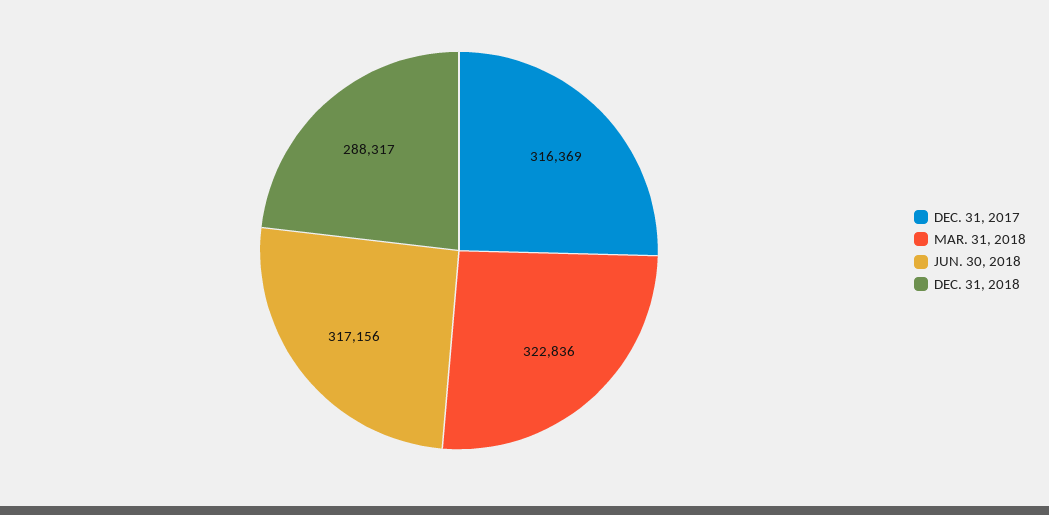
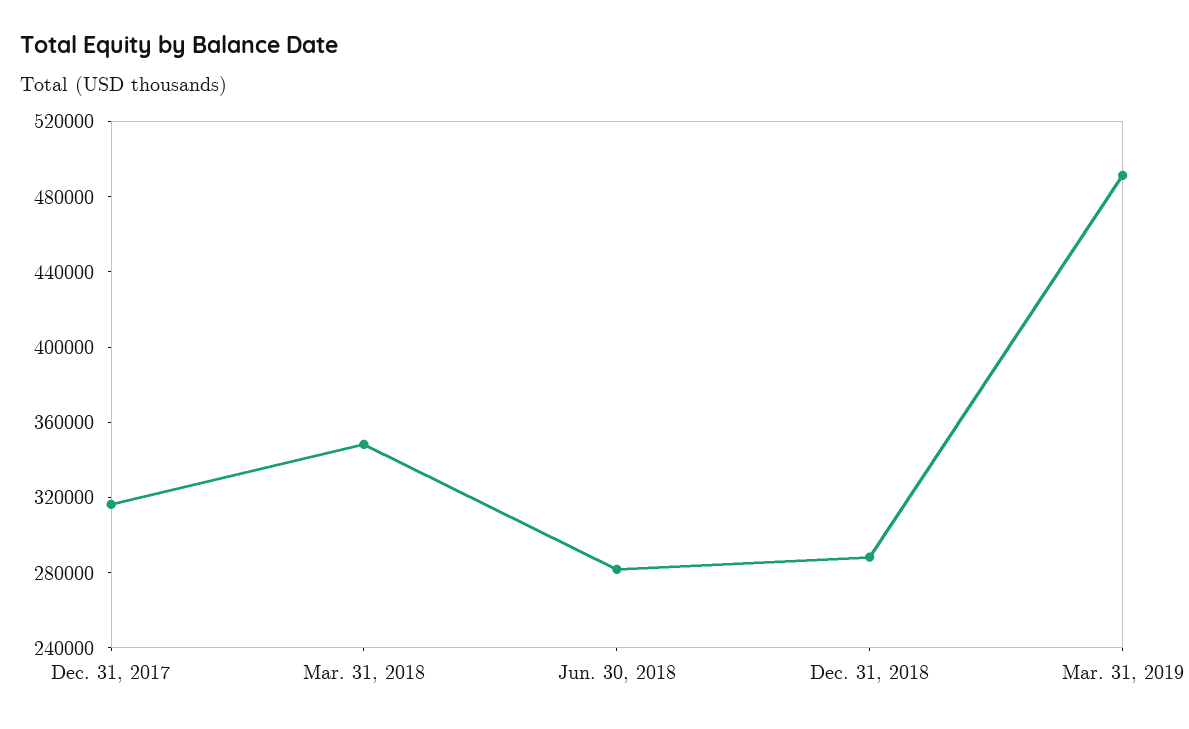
MAR. 31, 2018: 322836 -> 350000
JUN. 30, 2018: 317156 -> 280000
Mar. 31, 2019: none -> 490000

